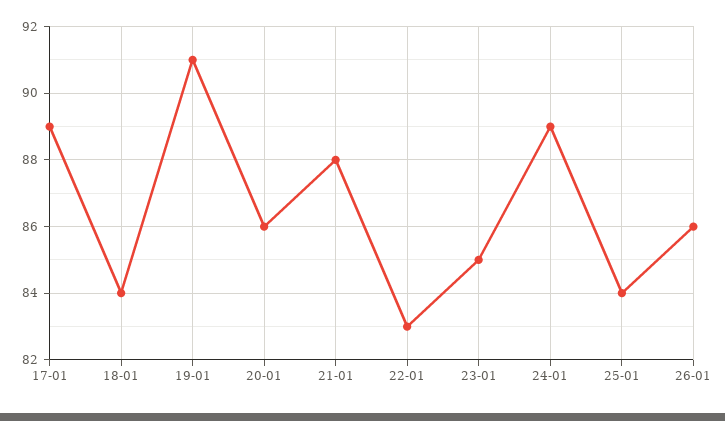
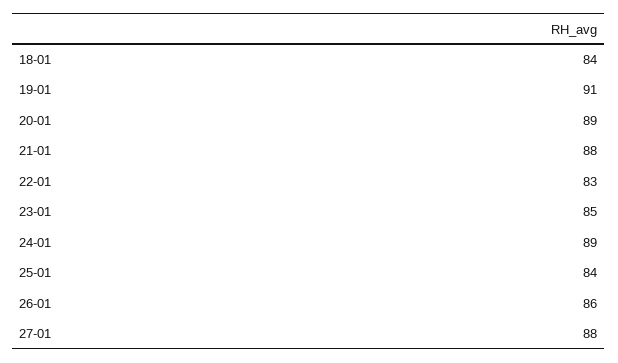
17-01: 89 -> none
20-01: 86 -> 89
27-01: none -> 88

